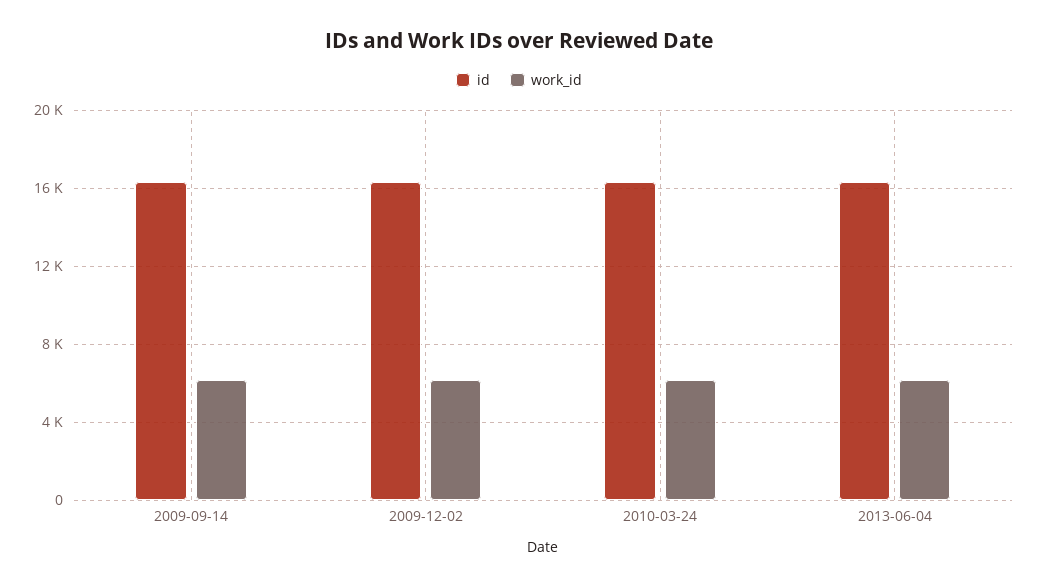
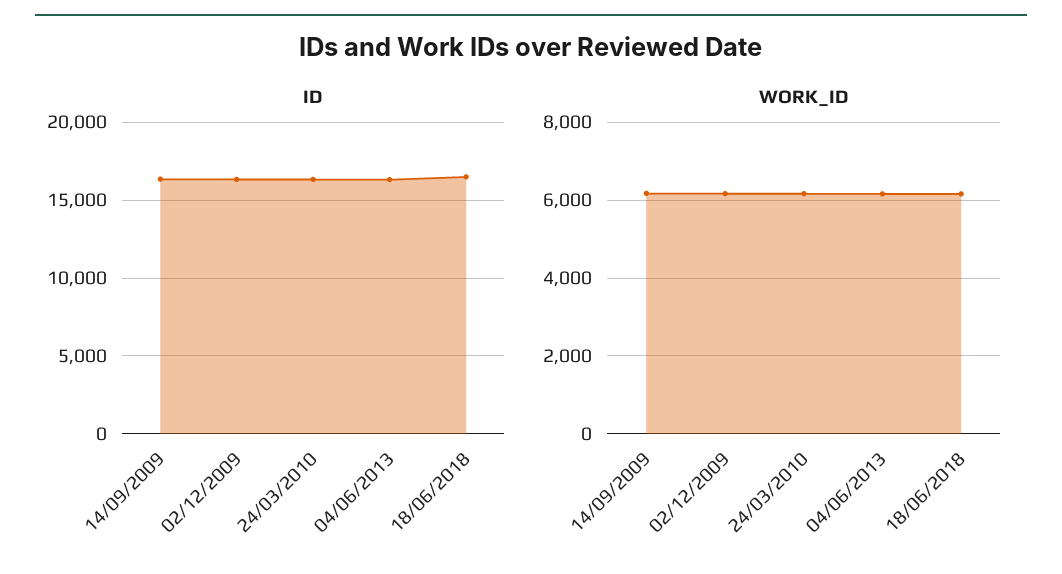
id, 18/06/2018: none -> 16500
work_id, 18/06/2018: none -> 6200

